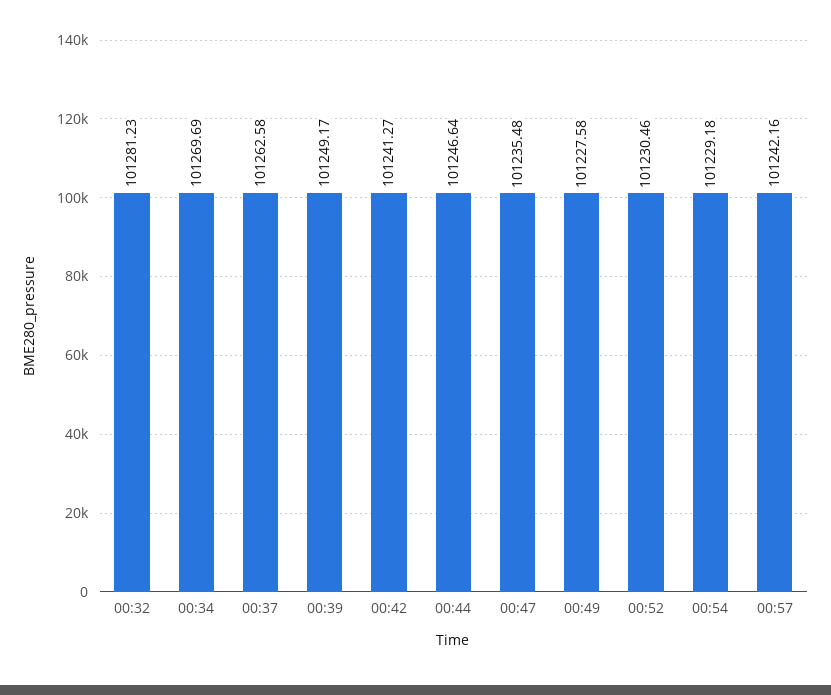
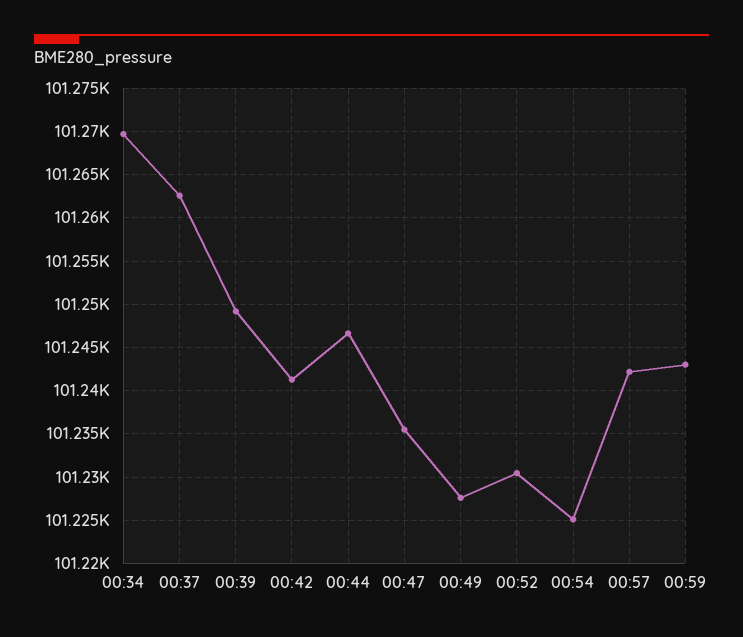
00:32: 101281.23 -> none
00:54: 101229.18 -> 101225
00:59: none -> 101243

